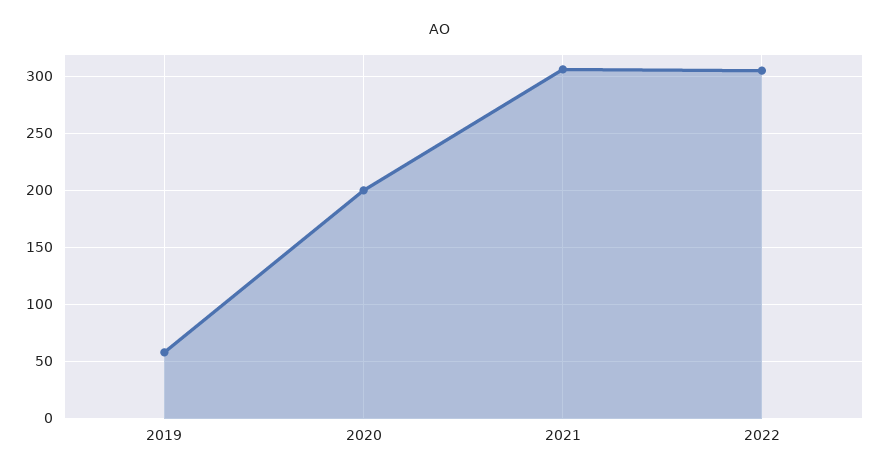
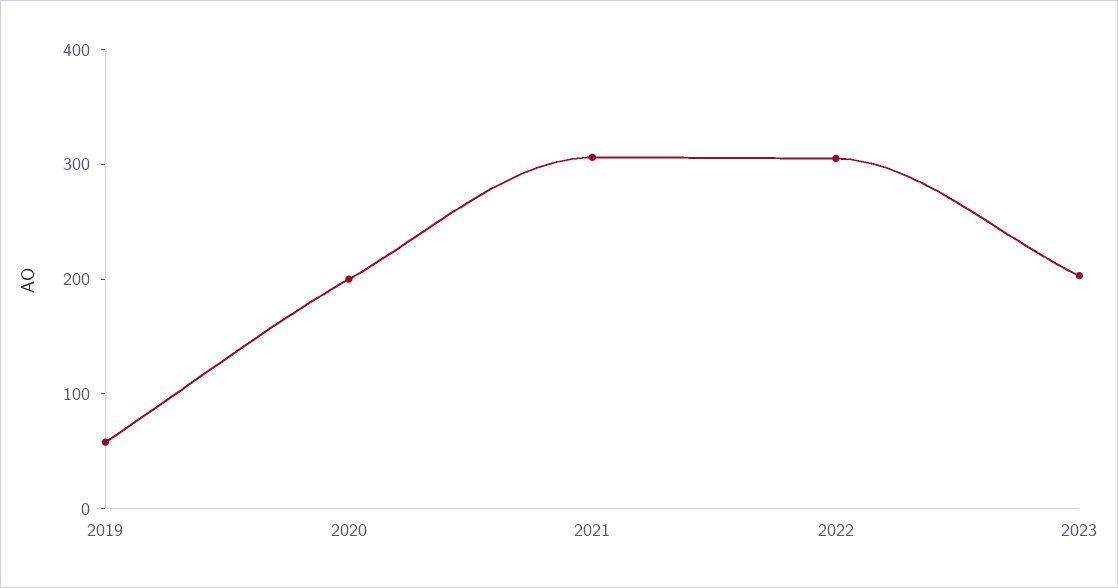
2023: none -> 200

